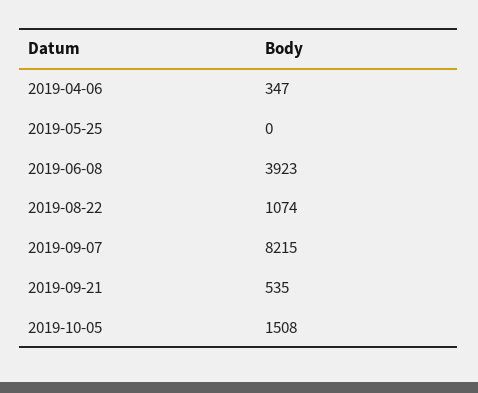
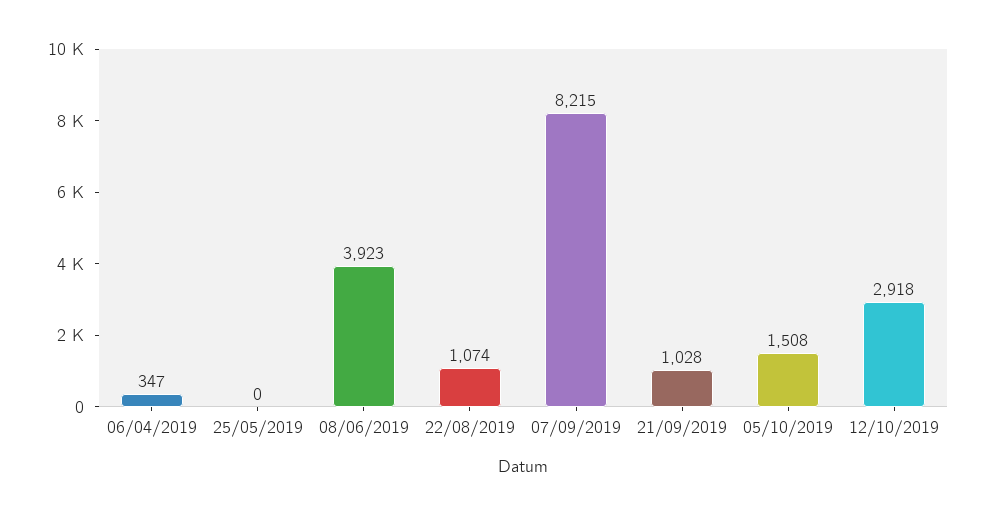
2019-09-21: 535 -> 1028
12/10/2019: none -> 2918

